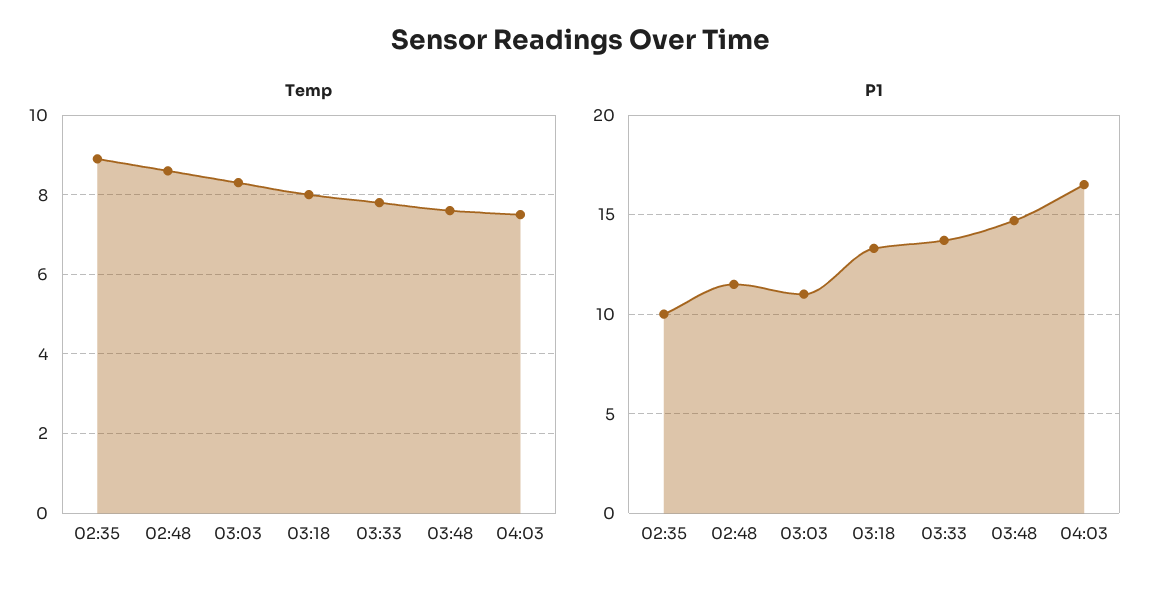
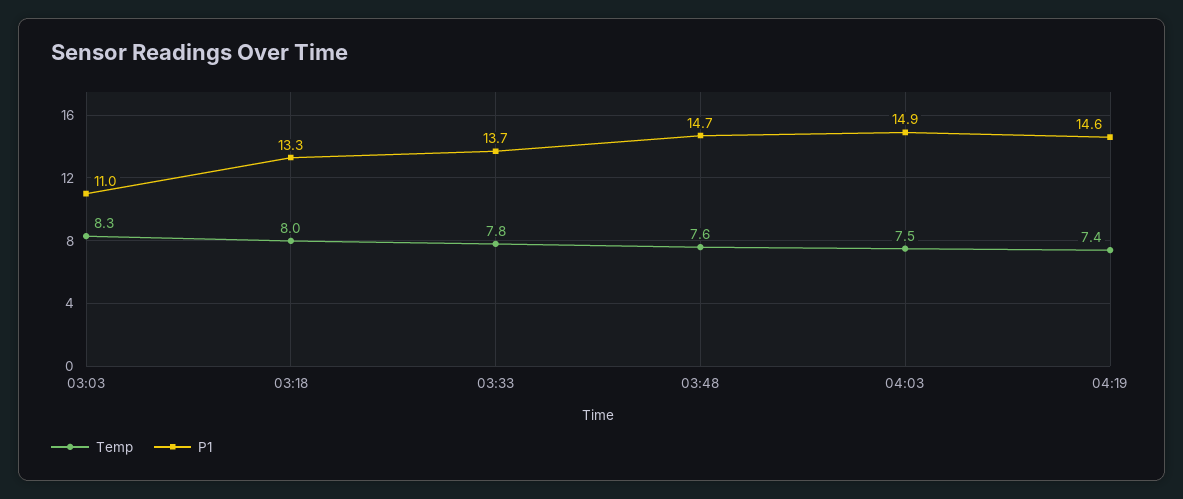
Temp, 02:35: 9 -> none
Temp, 02:48: 8.5 -> none
P1, 02:35: 10 -> none
P1, 02:48: 11.5 -> none
P1, 04:03: 16.5 -> 14.9
Temp, 04:19: none -> 7.4
P1, 04:19: none -> 14.6

